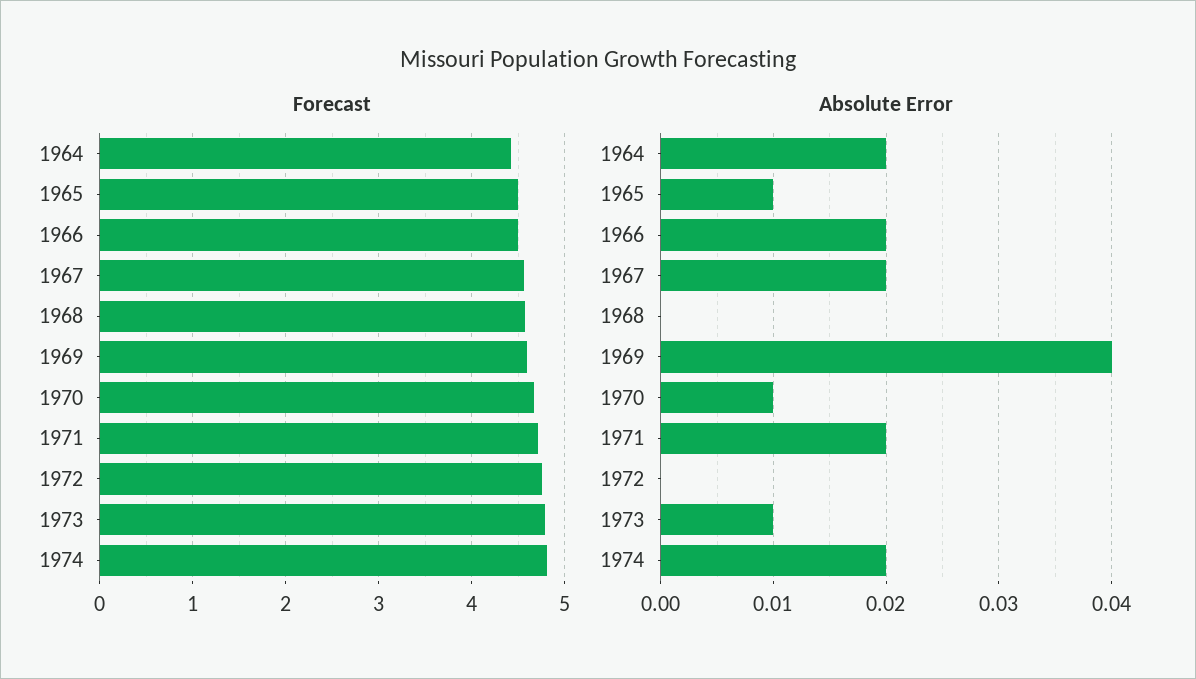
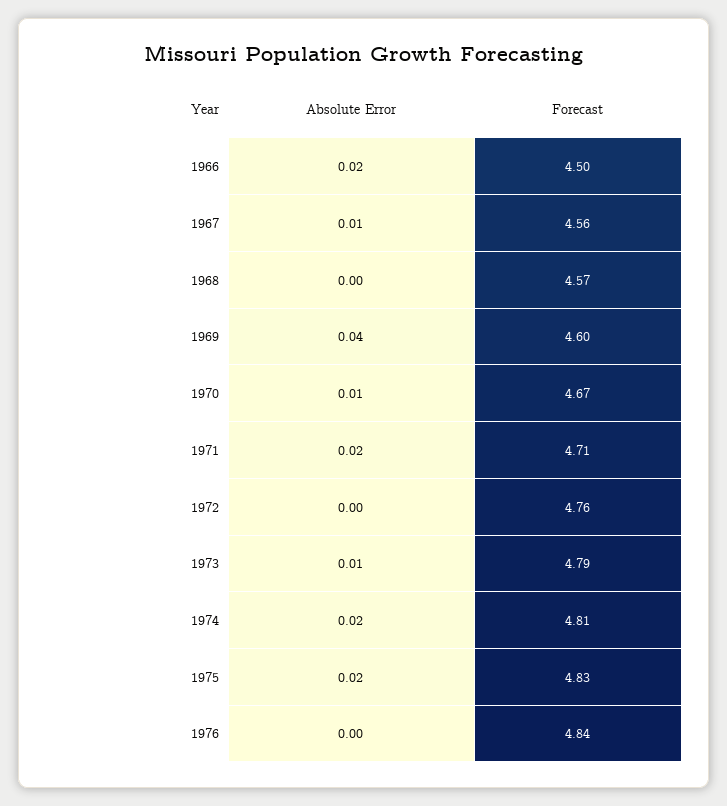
Forecast, 1964: 4.4 -> none
Forecast, 1965: 4.5 -> none
Absolute Error, 1964: 0.02 -> none
Absolute Error, 1965: 0.01 -> none
Absolute Error, 1967: 0.02 -> 0.01
Absolute Error, 1975: none -> 0.02
Forecast, 1975: none -> 4.83
Absolute Error, 1976: none -> 0
Forecast, 1976: none -> 4.84

